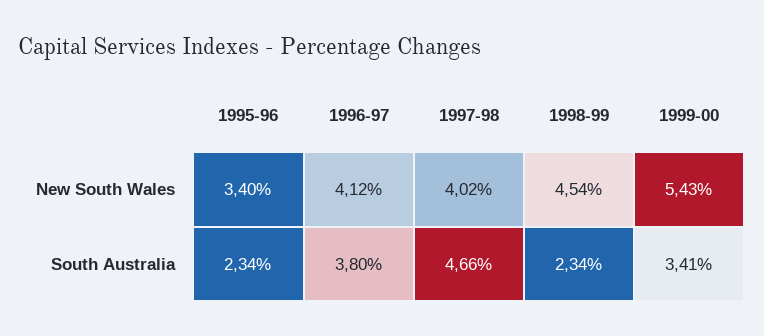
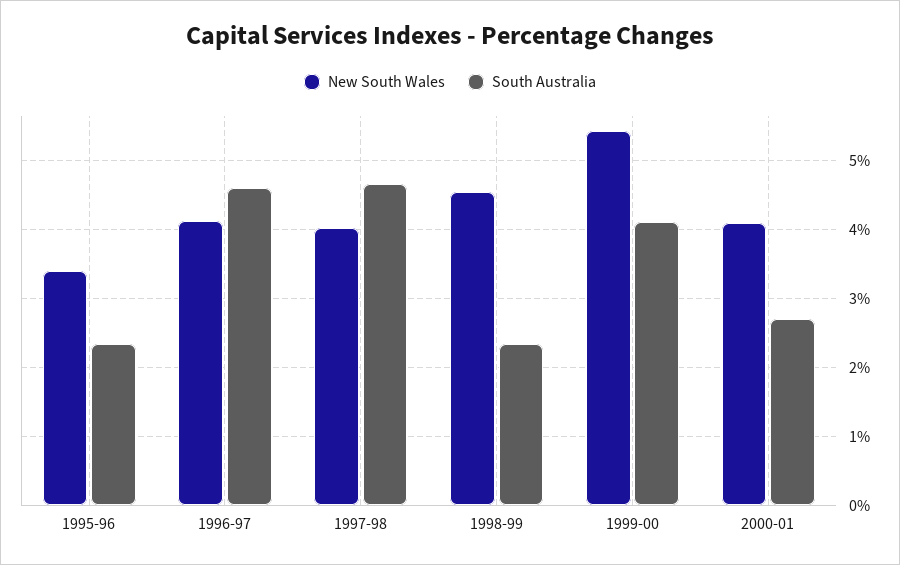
South Australia, 1996-97: 3.8 -> 4.6
South Australia, 1999-00: 3.41 -> 4.1
New South Wales, 2000-01: none -> 4.1
South Australia, 2000-01: none -> 2.7

